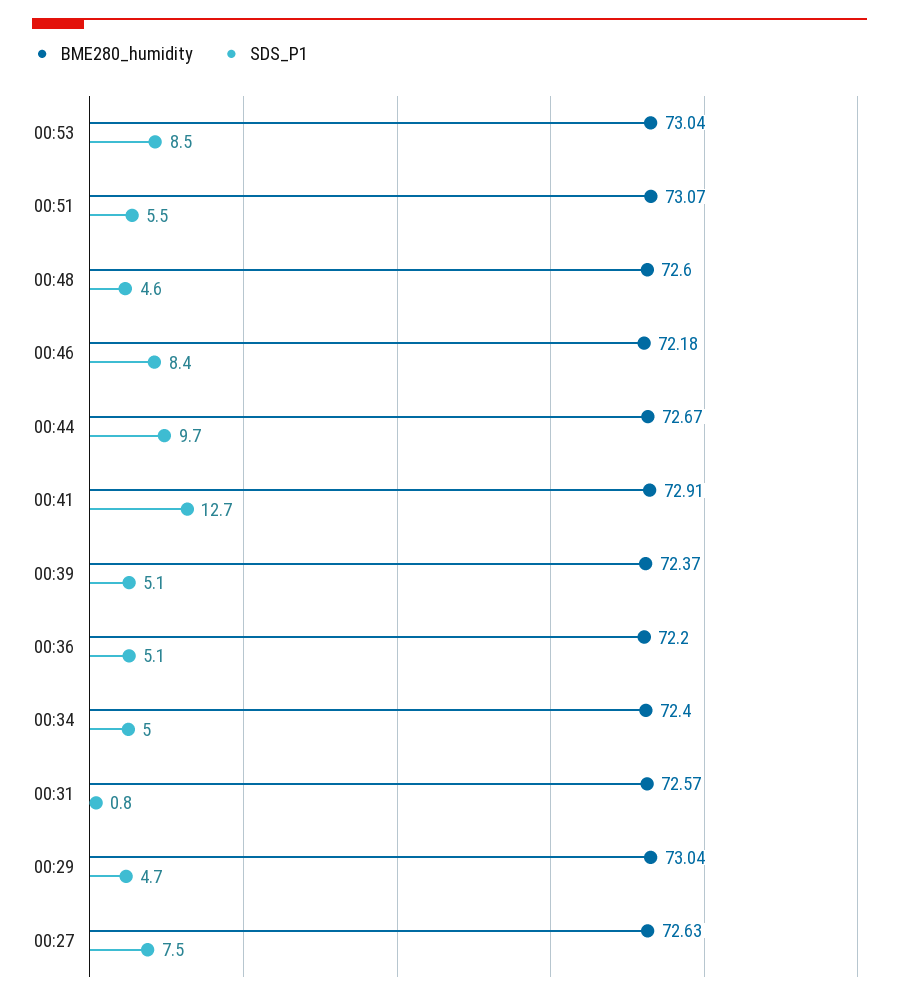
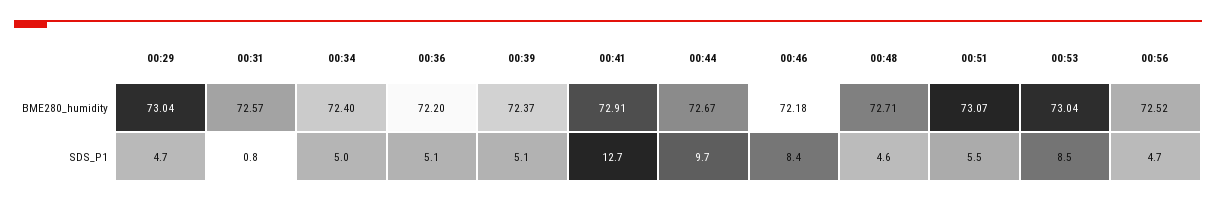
BME280_humidity, 00:48: 72.6 -> 72.71
BME280_humidity, 00:27: 72.63 -> none
SDS_P1, 00:27: 7.5 -> none
BME280_humidity, 00:56: none -> 72.52
SDS_P1, 00:56: none -> 4.7

